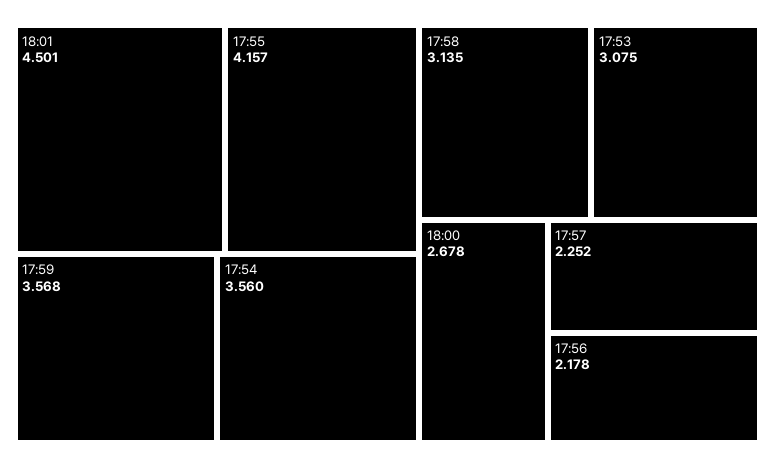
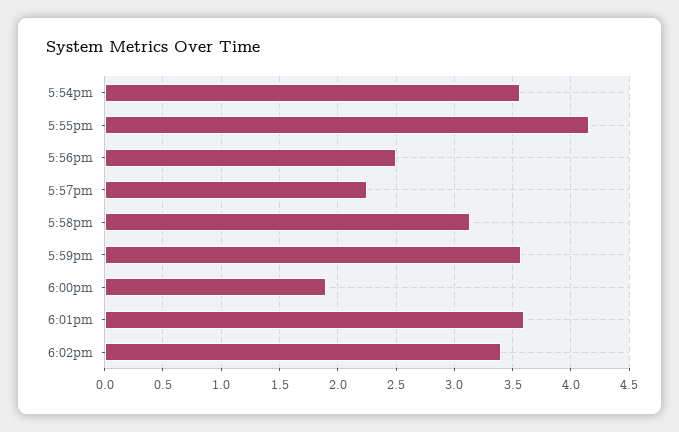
18:01: 4.501 -> 3.6
17:53: 3.075 -> none
18:00: 2.678 -> 1.9
17:56: 2.178 -> 2.5
6:02pm: none -> 3.4

